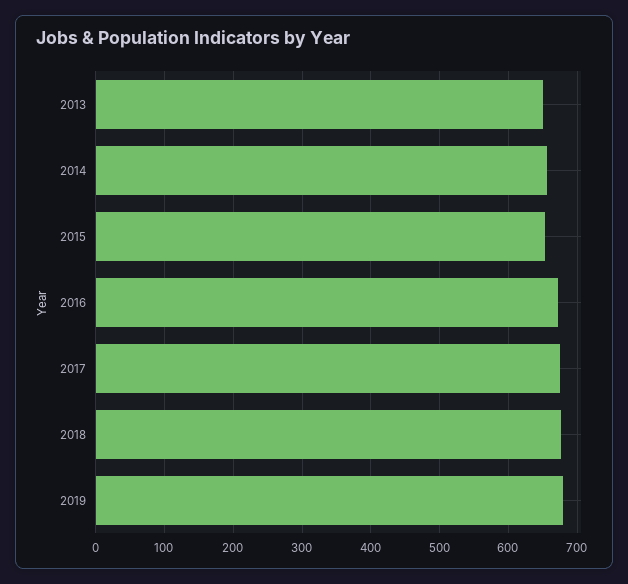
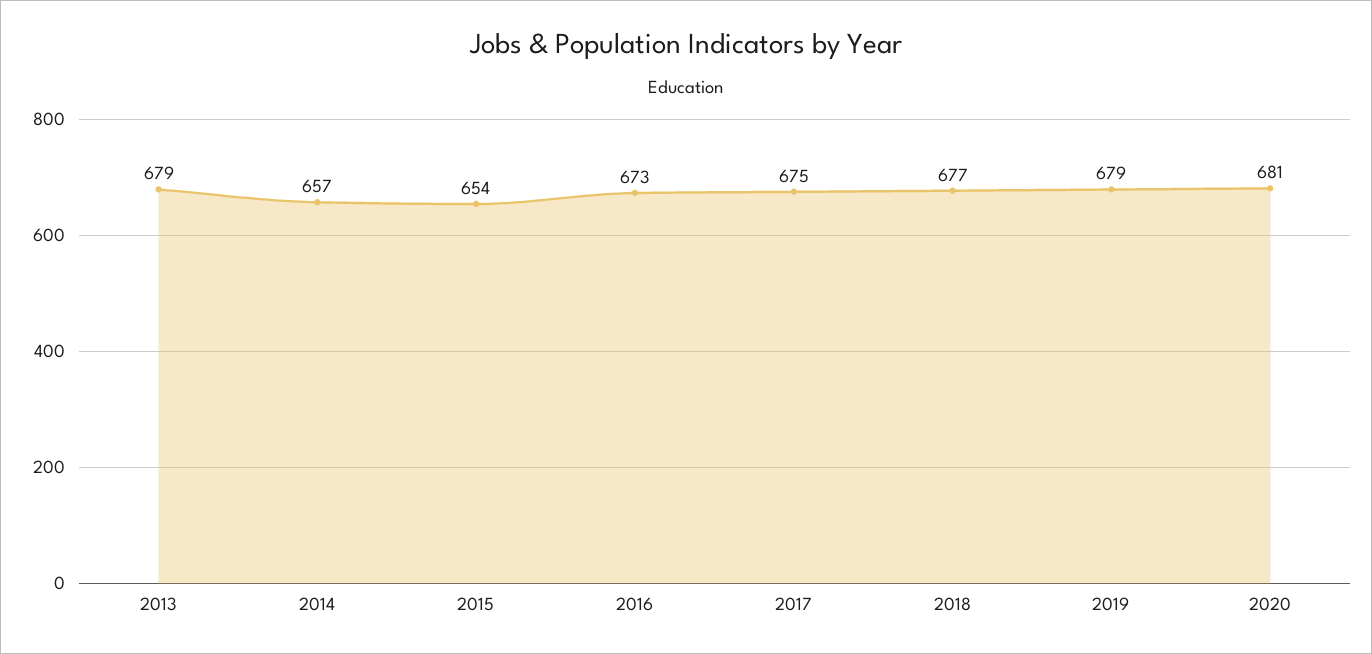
2013: 650 -> 679
2020: none -> 681

